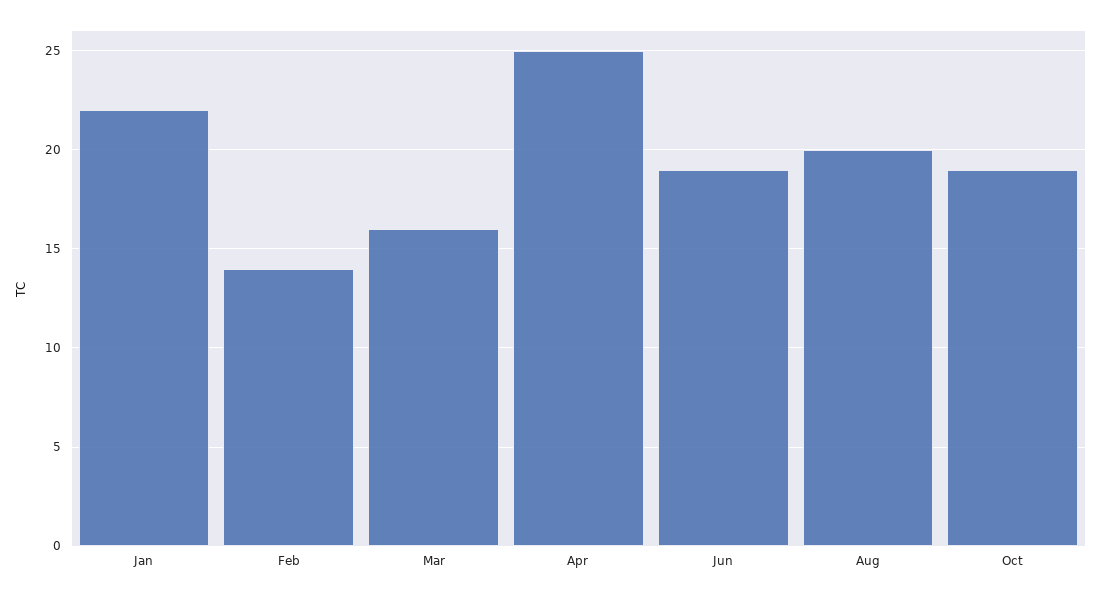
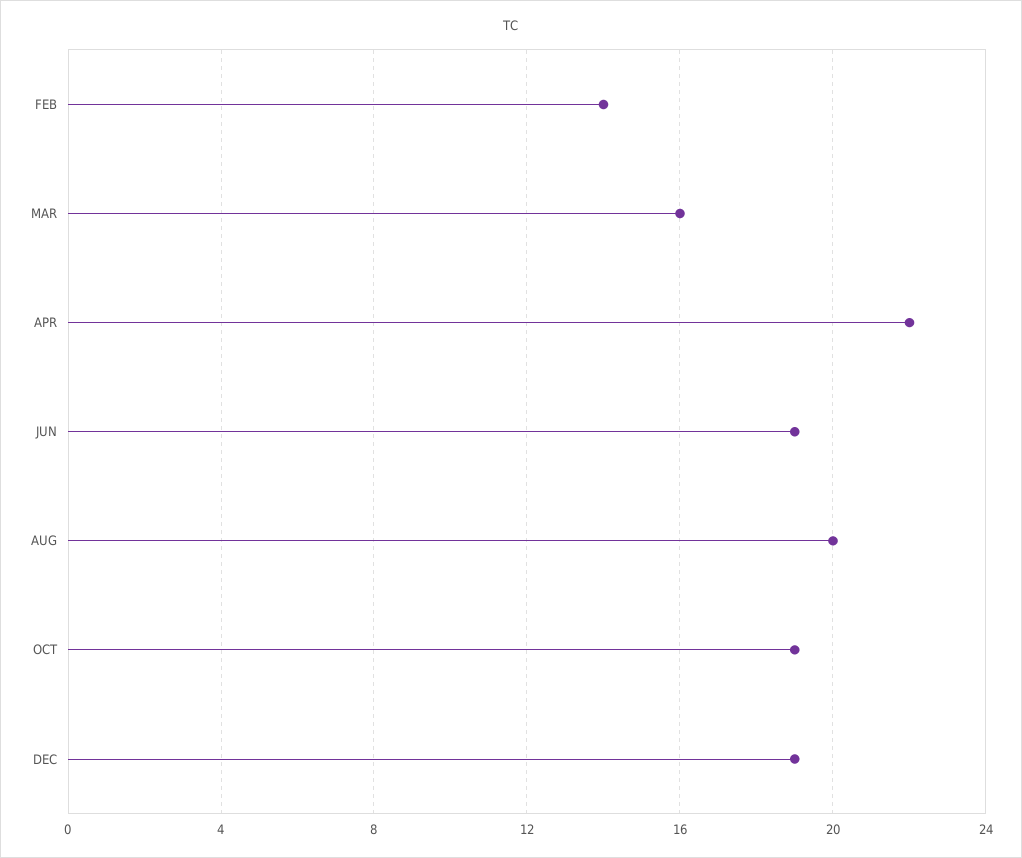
Jan: 22 -> none
Apr: 25 -> 22
DEC: none -> 19

